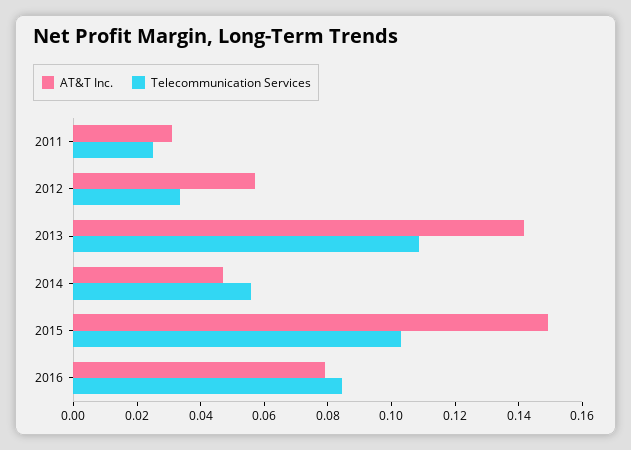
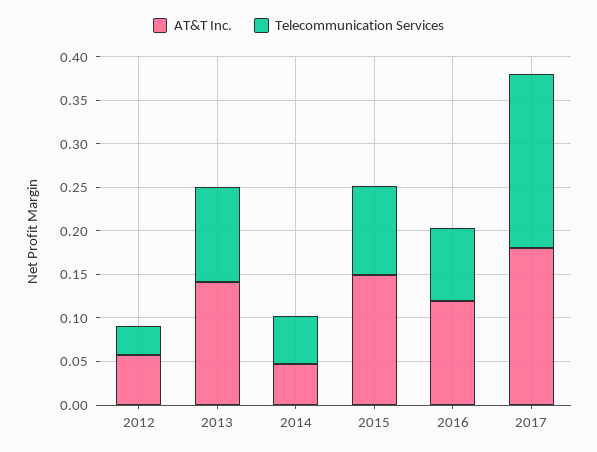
AT&T Inc., 2011: 0.03 -> none
Telecommunication Services, 2011: 0.025 -> none
AT&T Inc., 2016: 0.08 -> 0.12
AT&T Inc., 2017: none -> 0.18
Telecommunication Services, 2017: none -> 0.2

